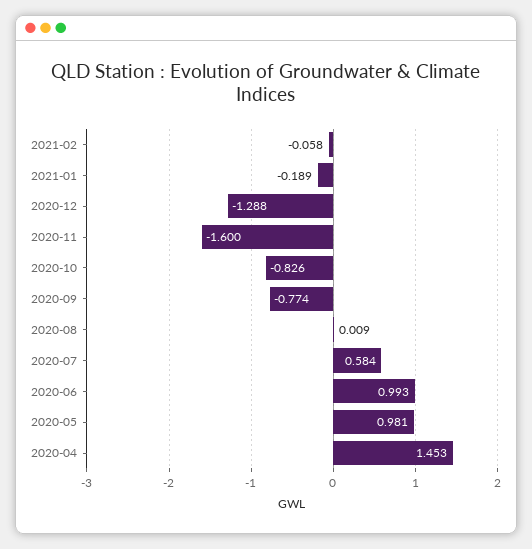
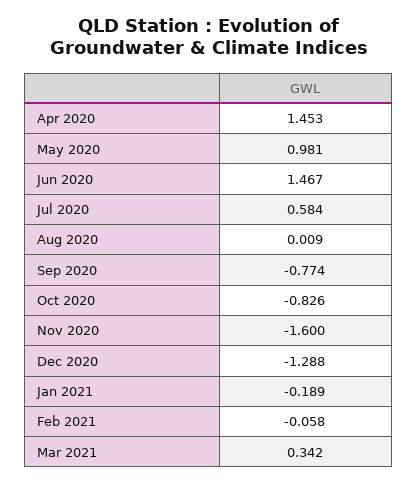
2020-06: 0.993 -> 1.467
Mar 2021: none -> 0.342

